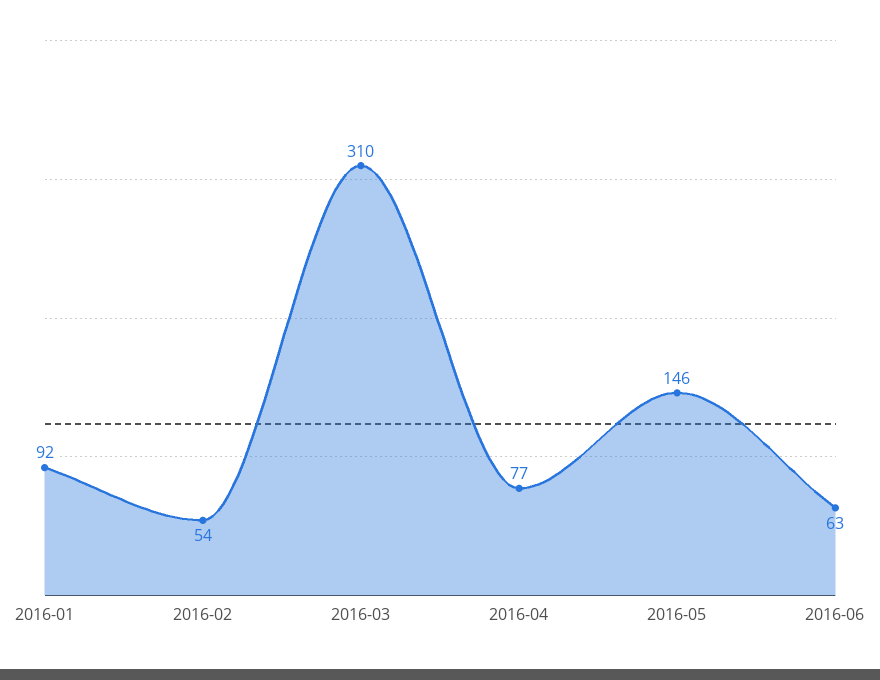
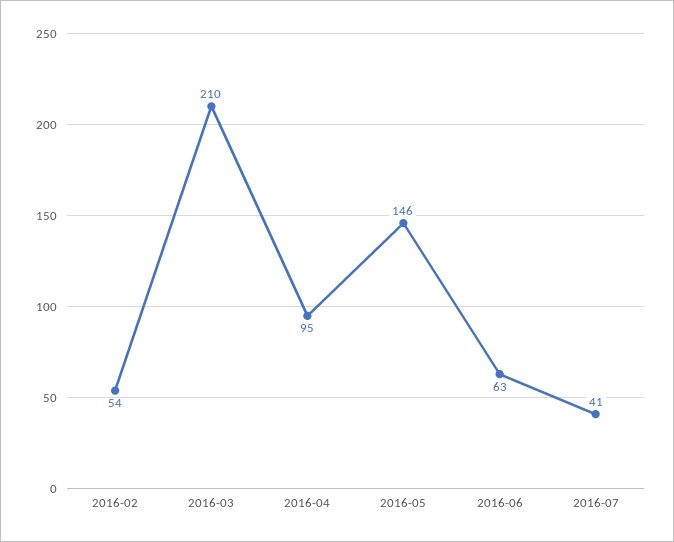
2016-01: 92 -> none
2016-03: 310 -> 210
2016-04: 77 -> 95
2016-07: none -> 41

